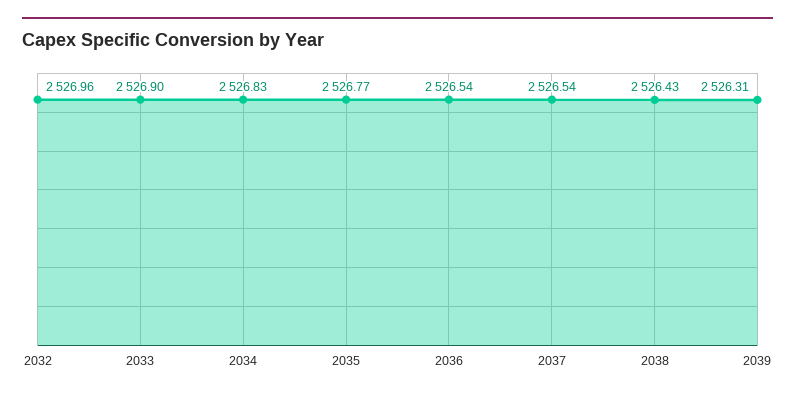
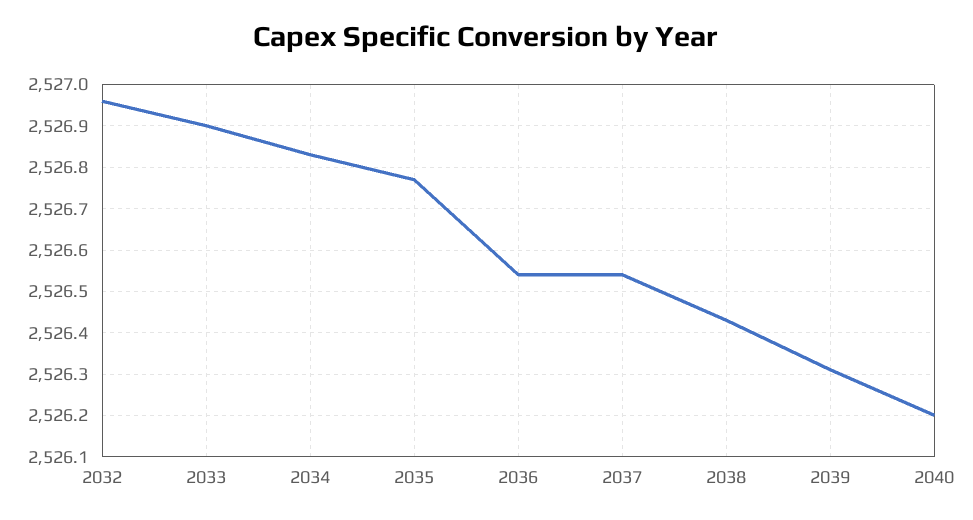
2040: none -> 2526.2

